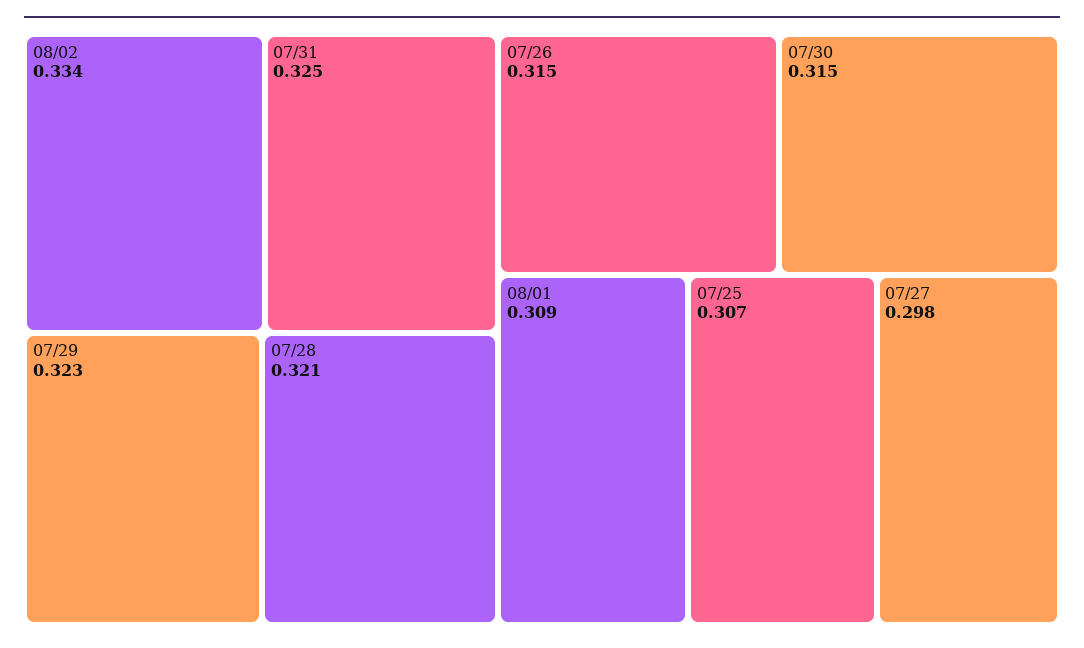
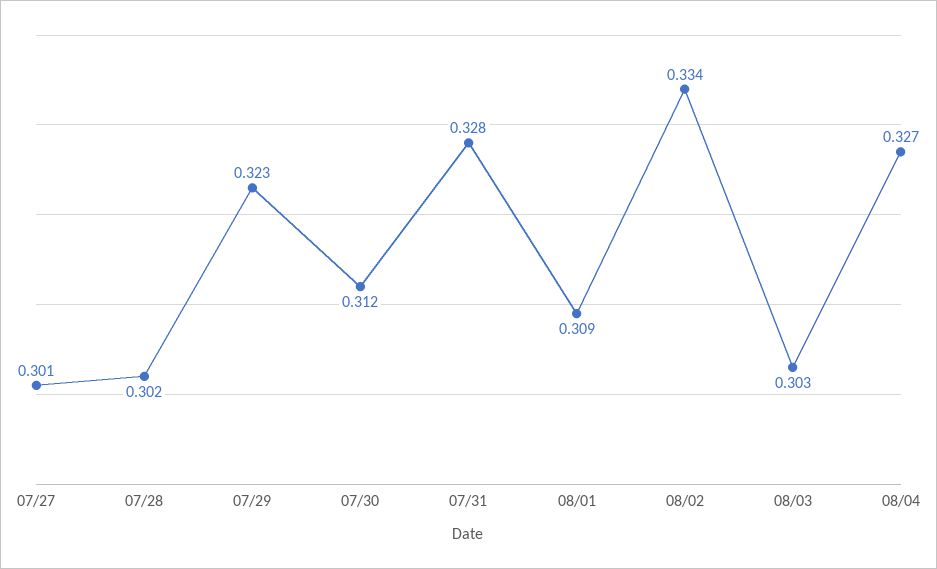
07/31: 0.325 -> 0.328
07/28: 0.321 -> 0.302
07/26: 0.315 -> none
07/30: 0.315 -> 0.312
07/25: 0.307 -> none
07/27: 0.298 -> 0.301
08/03: none -> 0.303
08/04: none -> 0.327

